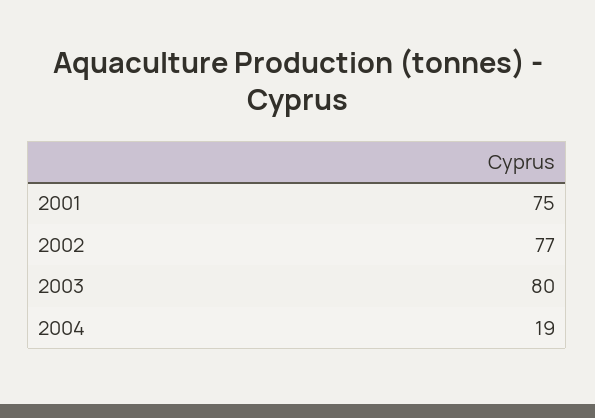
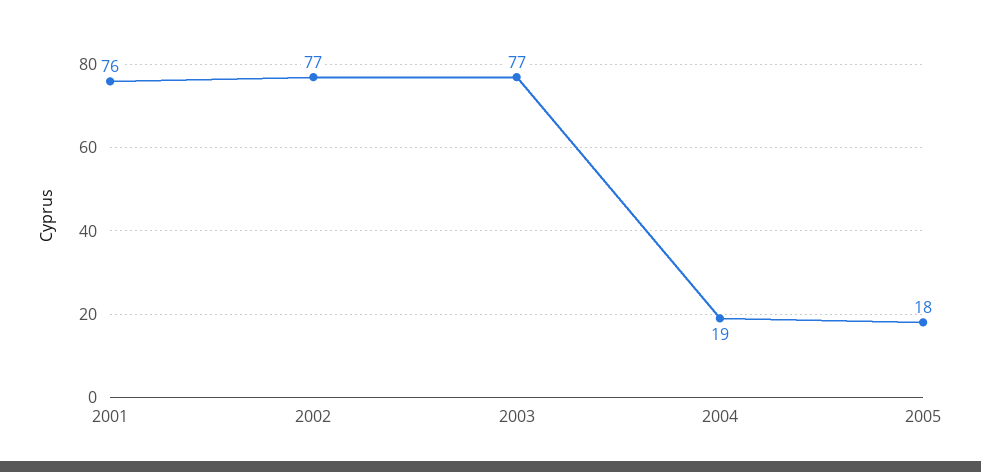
2001: 75 -> 76
2003: 80 -> 77
2005: none -> 18

